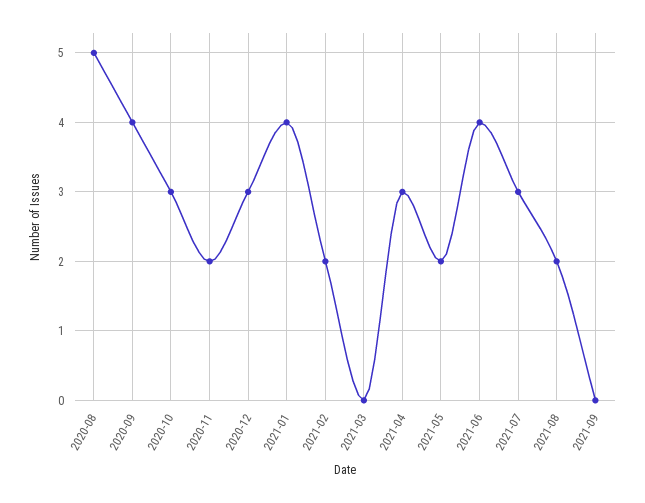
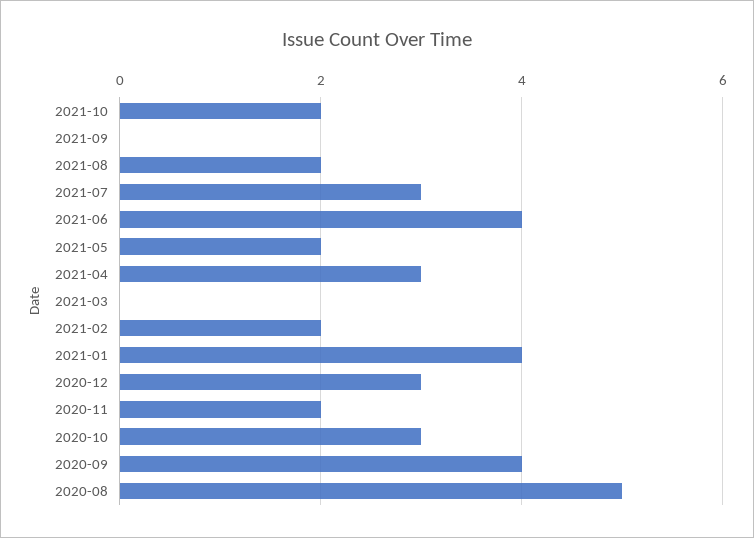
2021-10: none -> 2

